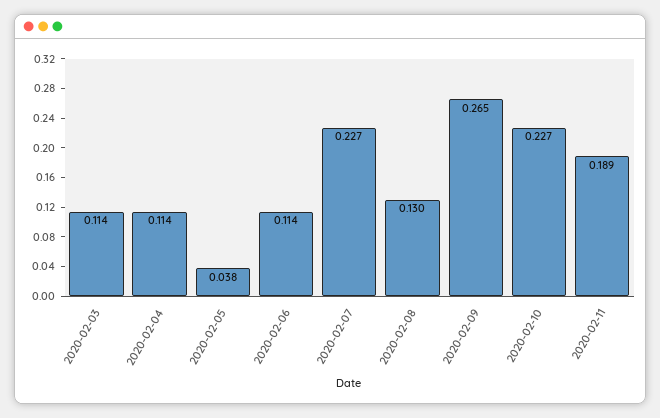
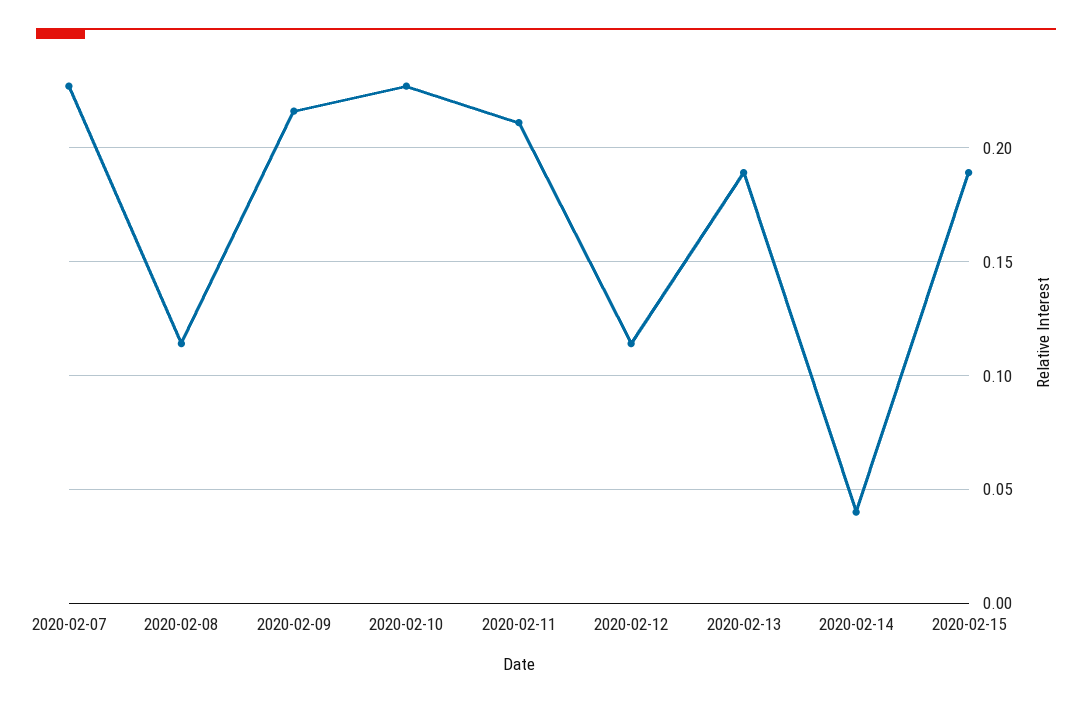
2020-02-03: 0.114 -> none
2020-02-04: 0.114 -> none
2020-02-05: 0.038 -> none
2020-02-06: 0.114 -> none
2020-02-08: 0.13 -> 0.115
2020-02-09: 0.265 -> 0.215
2020-02-11: 0.189 -> 0.21
2020-02-12: none -> 0.115
2020-02-13: none -> 0.19
2020-02-14: none -> 0.04
2020-02-15: none -> 0.19

